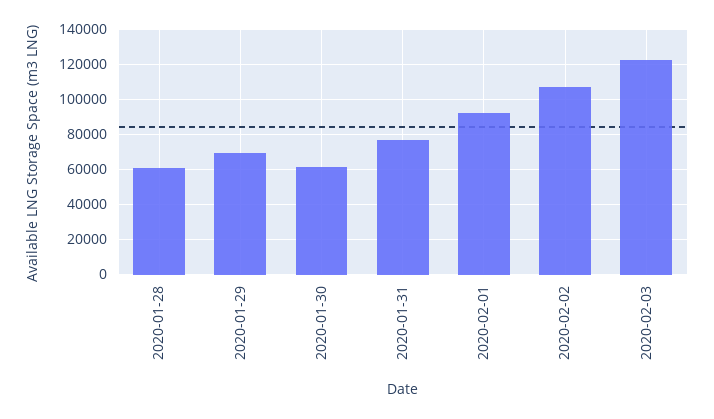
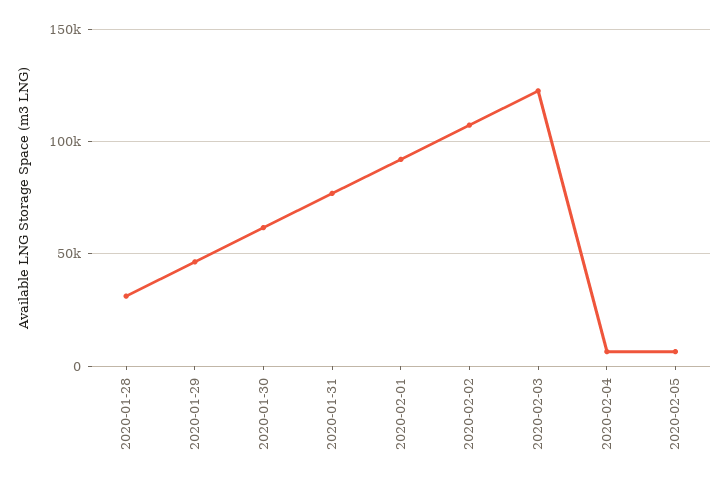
2020-01-28: 60000 -> 30000
2020-01-29: 70000 -> 45000
2020-02-04: none -> 5000
2020-02-05: none -> 5000

